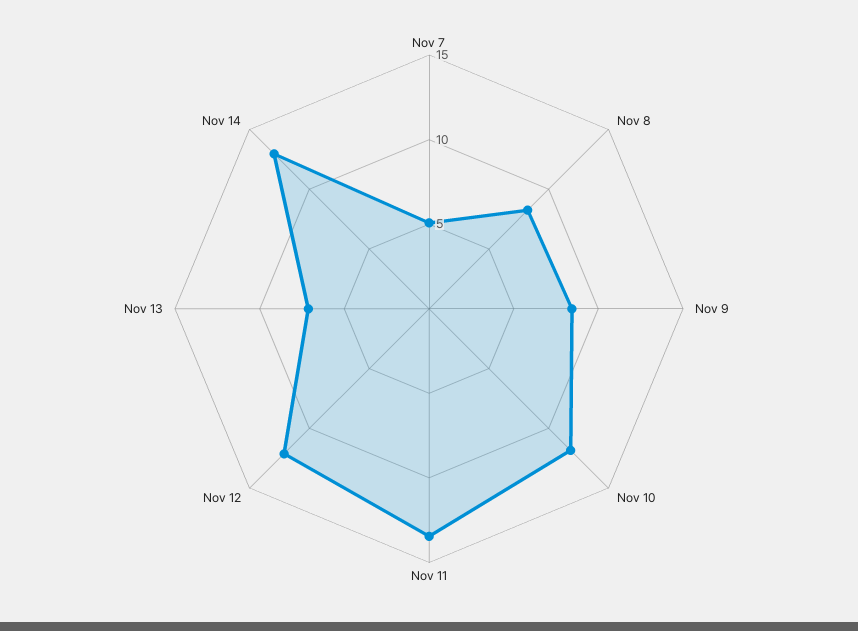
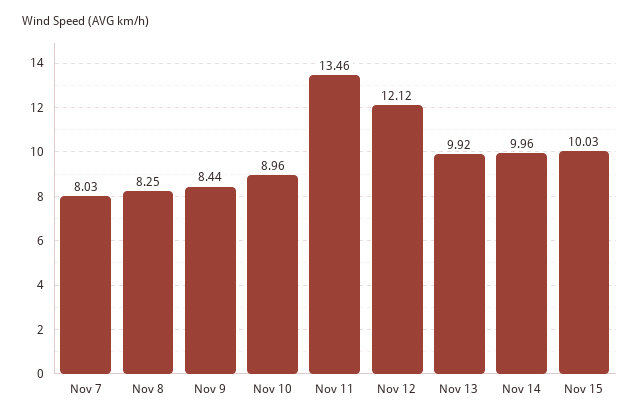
Nov 7: 5 -> 8.03
Nov 10: 12 -> 8.96
Nov 13: 7 -> 9.92
Nov 14: 13 -> 9.96
Nov 15: none -> 10.03

